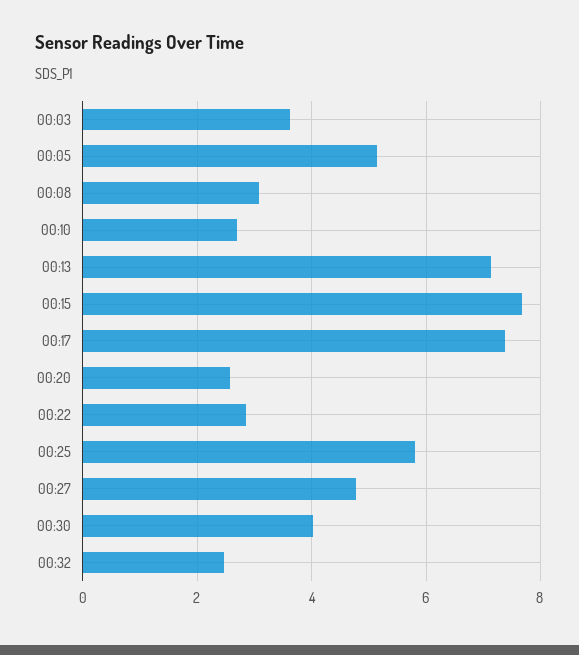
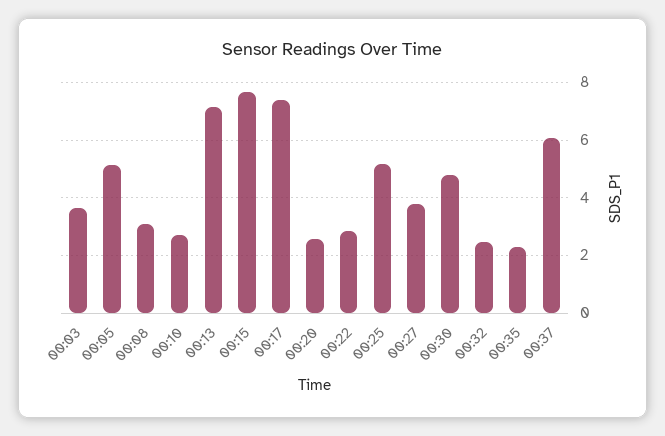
00:25: 5.8 -> 5.25
00:27: 4.8 -> 3.75
00:30: 4 -> 4.75
00:35: none -> 2.25
00:37: none -> 6

